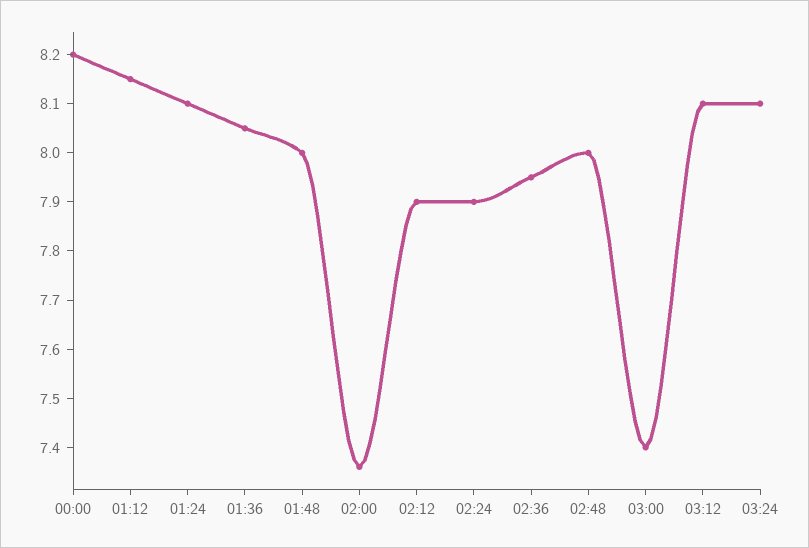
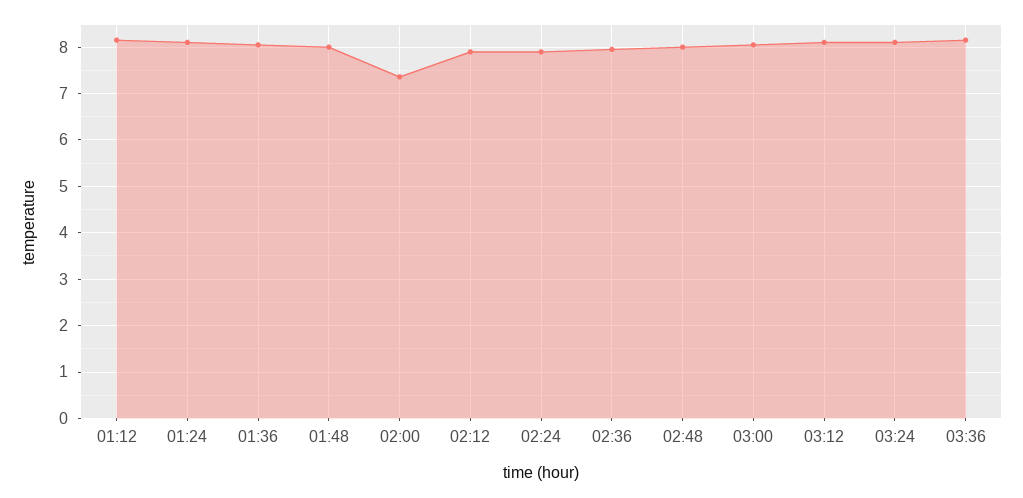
00:00: 8.2 -> none
03:00: 7.4 -> 8
03:36: none -> 8.2

